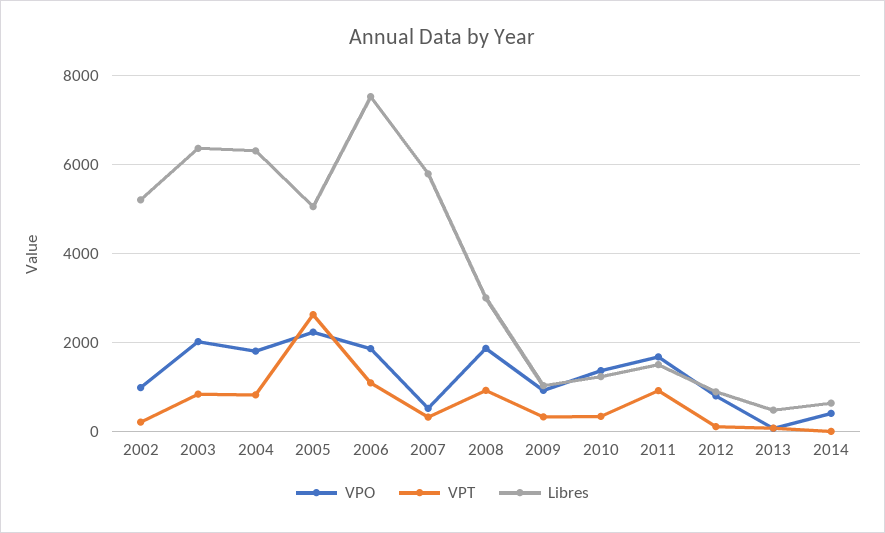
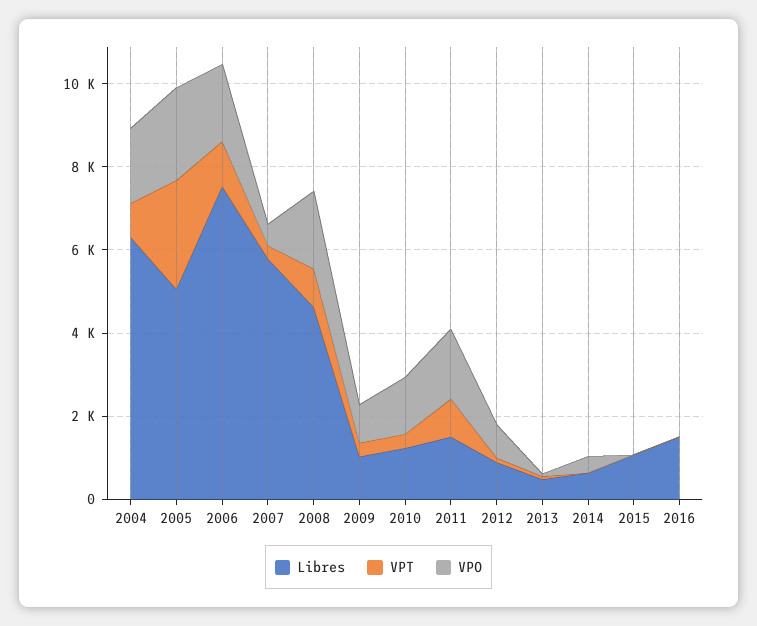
VPO, 2002: 1000 -> none
VPT, 2002: 200 -> none
Libres, 2002: 5200 -> none
VPO, 2003: 2000 -> none
VPT, 2003: 800 -> none
Libres, 2003: 6400 -> none
Libres, 2008: 3000 -> 4500
Libres, 2015: none -> 1000
VPT, 2015: none -> 0
VPO, 2015: none -> 0
Libres, 2016: none -> 1500
VPT, 2016: none -> 0
VPO, 2016: none -> 0

